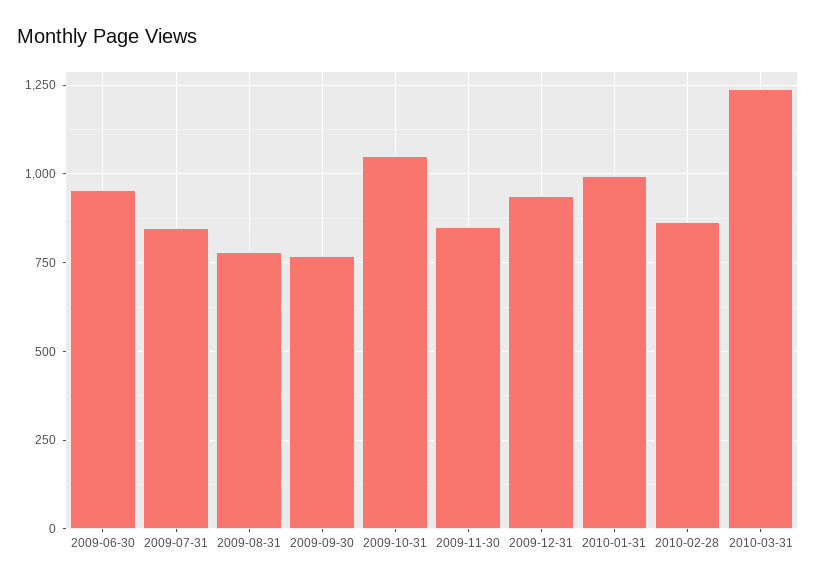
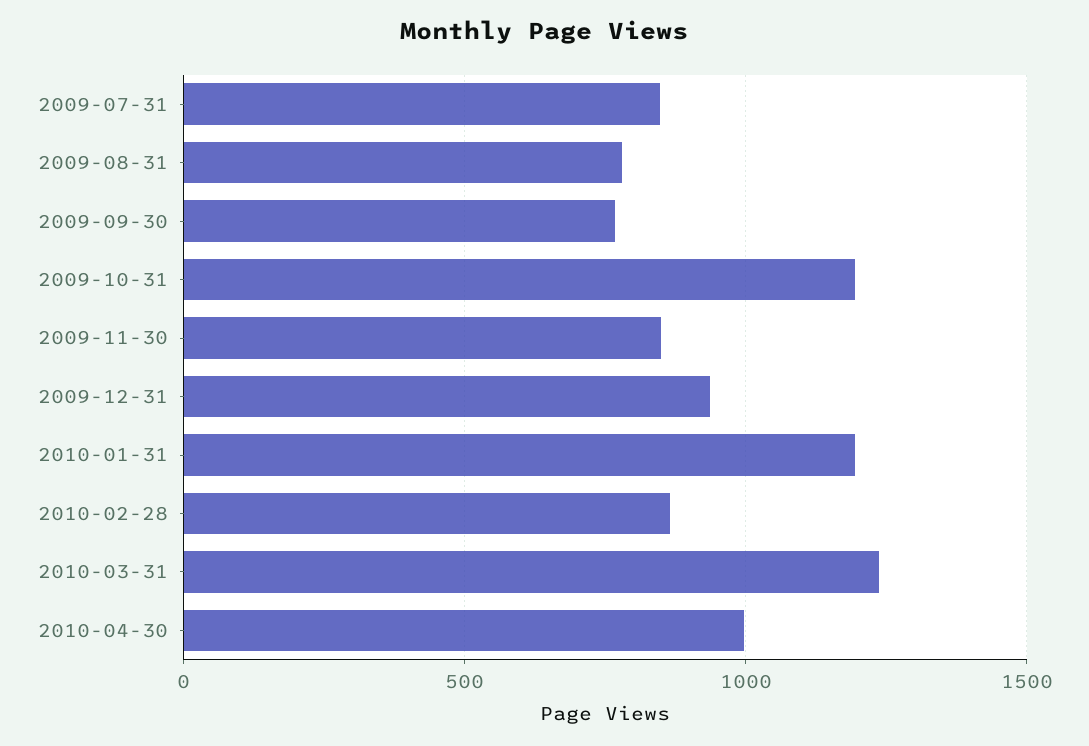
2009-06-30: 950 -> none
2009-10-31: 1050 -> 1200
2010-01-31: 1000 -> 1200
2010-04-30: none -> 1000

